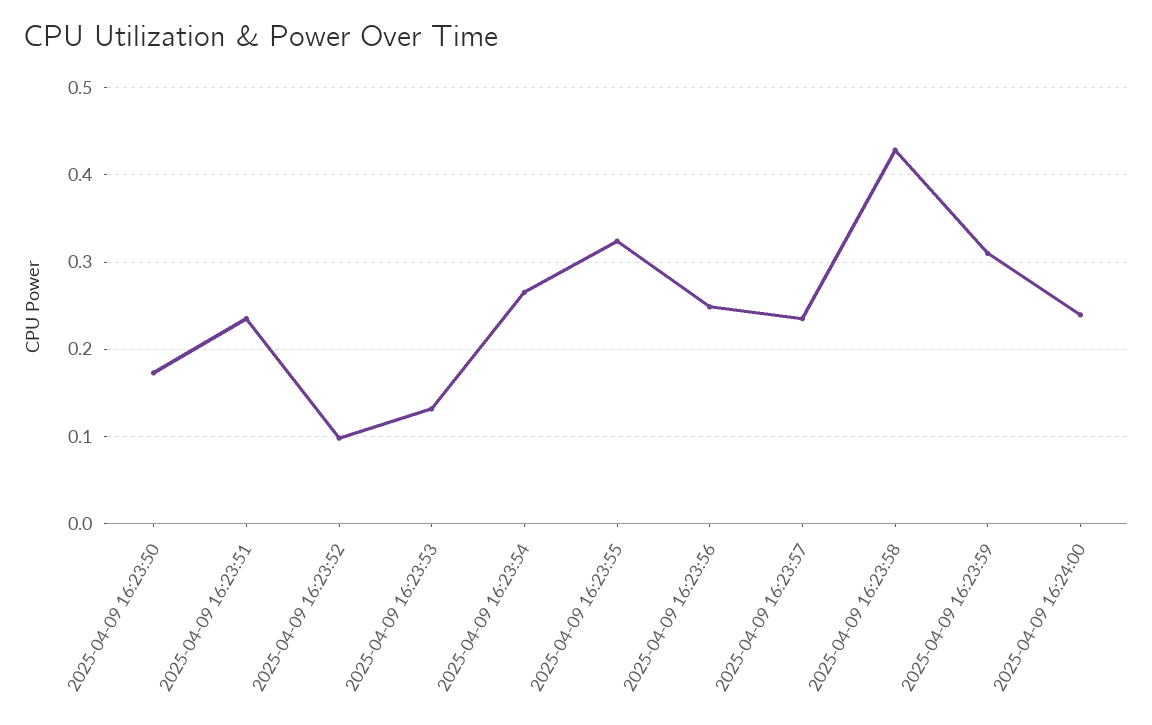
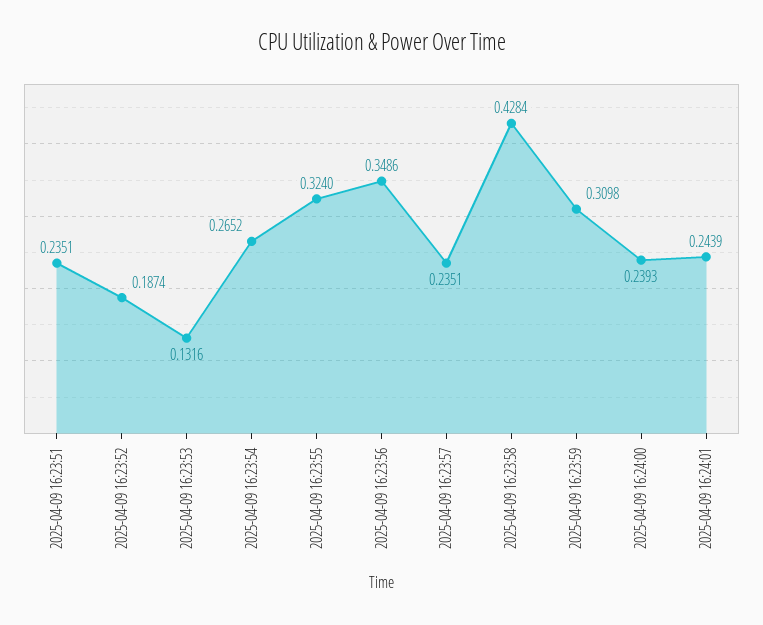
2025-04-09 16:23:50: 0.17 -> none
2025-04-09 16:23:52: 0.1 -> 0.1874
2025-04-09 16:23:56: 0.25 -> 0.3486
2025-04-09 16:24:01: none -> 0.2439

